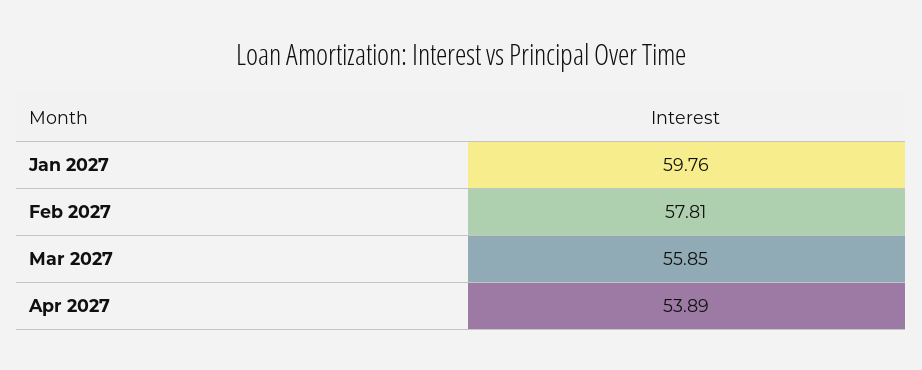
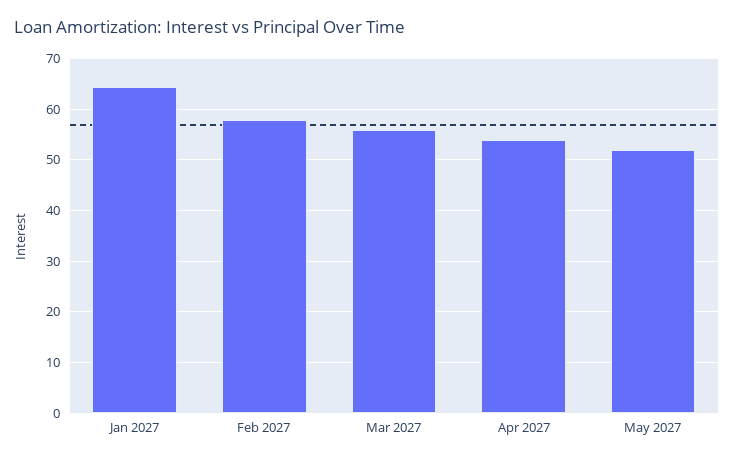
Jan 2027: 59.76 -> 64
May 2027: none -> 52

